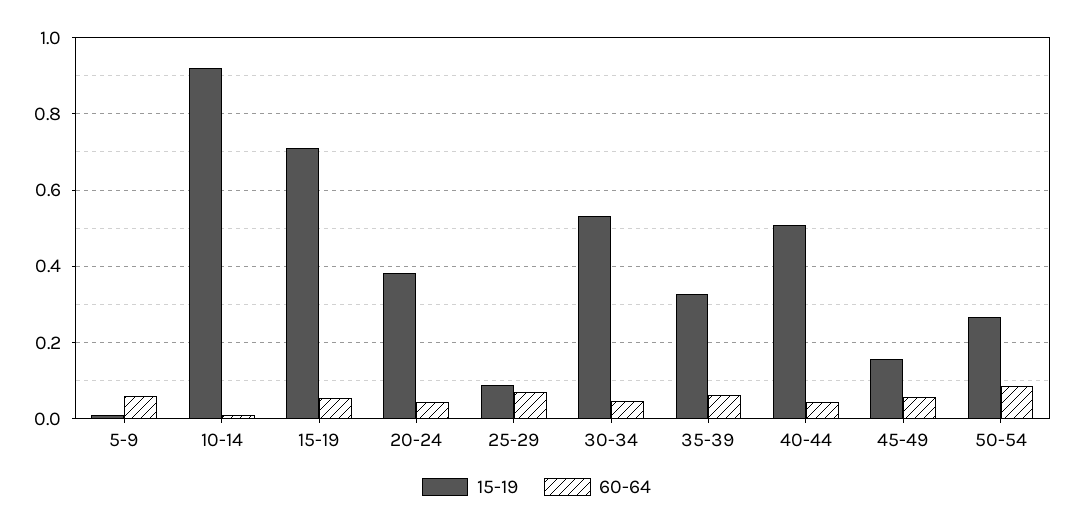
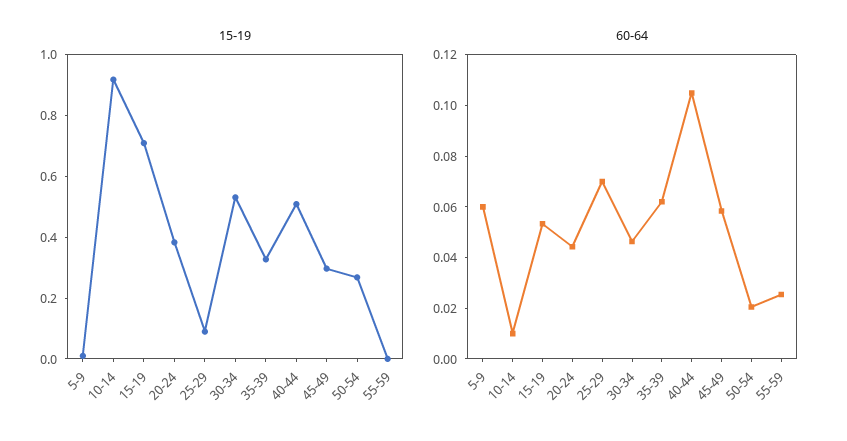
60-64, 40-44: 0.04 -> 0.105
15-19, 45-49: 0.16 -> 0.3
60-64, 50-54: 0.08 -> 0.02
15-19, 55-59: none -> 0
60-64, 55-59: none -> 0.025

